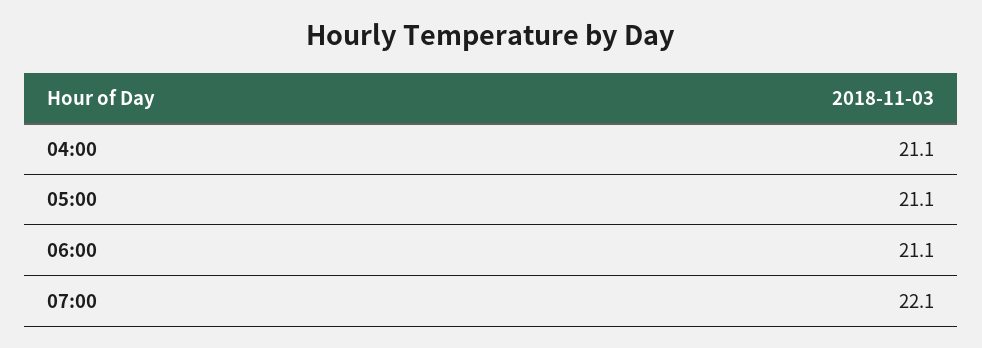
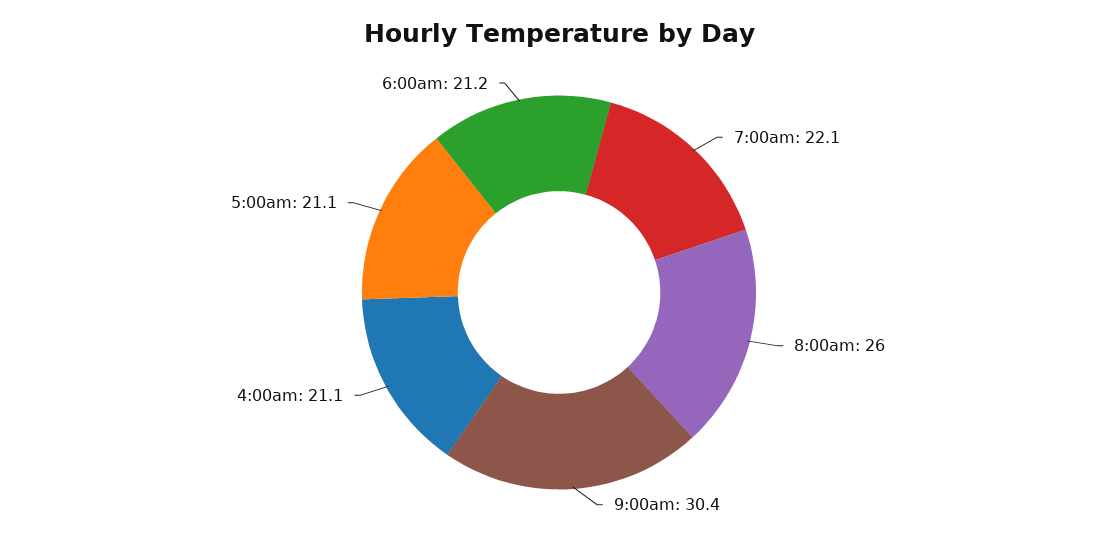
06:00: 21.1 -> 21.2
8:00am: none -> 26
9:00am: none -> 30.4

